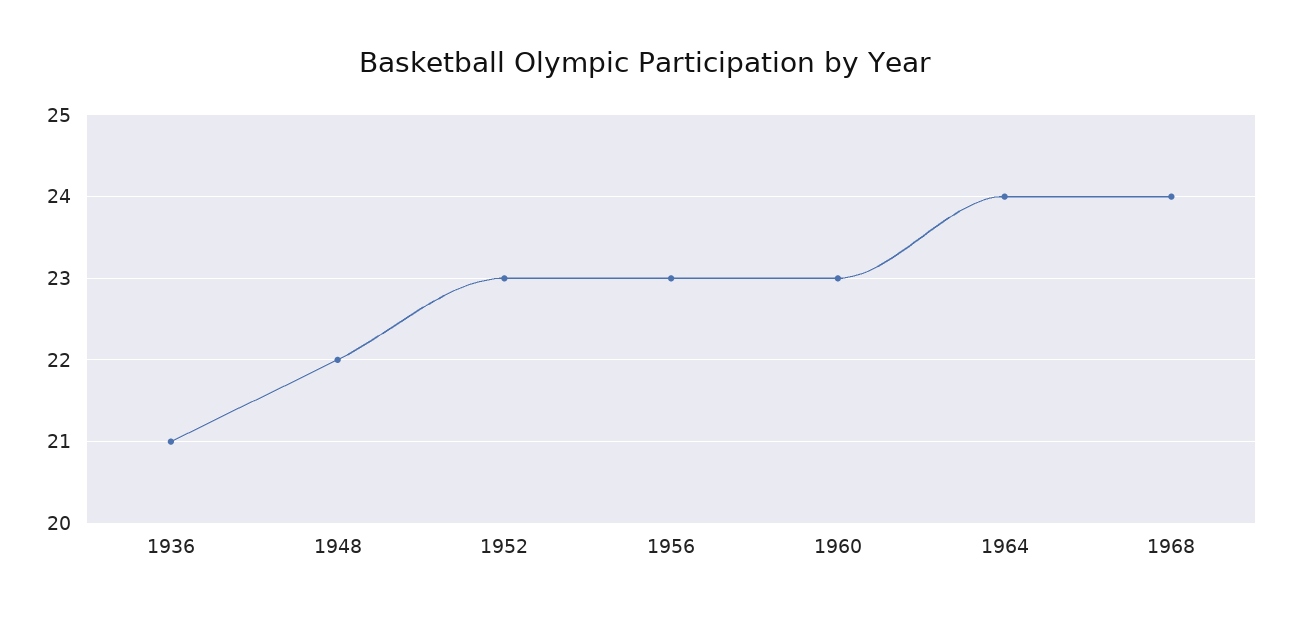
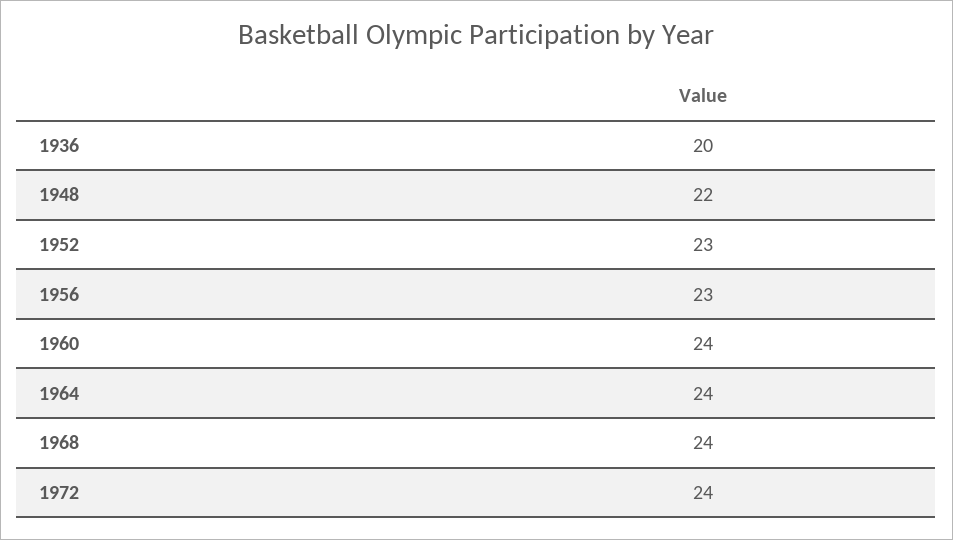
1936: 21 -> 20
1960: 23 -> 24
1972: none -> 24

